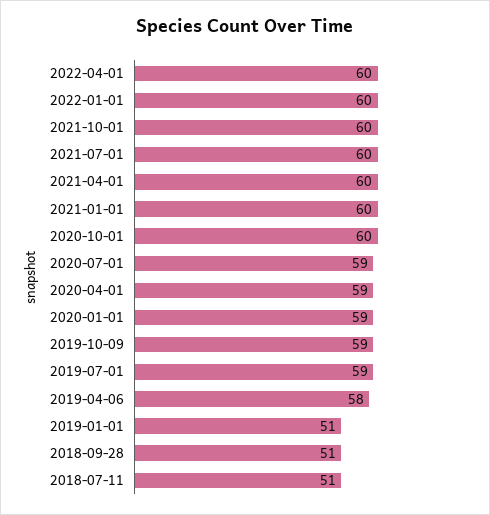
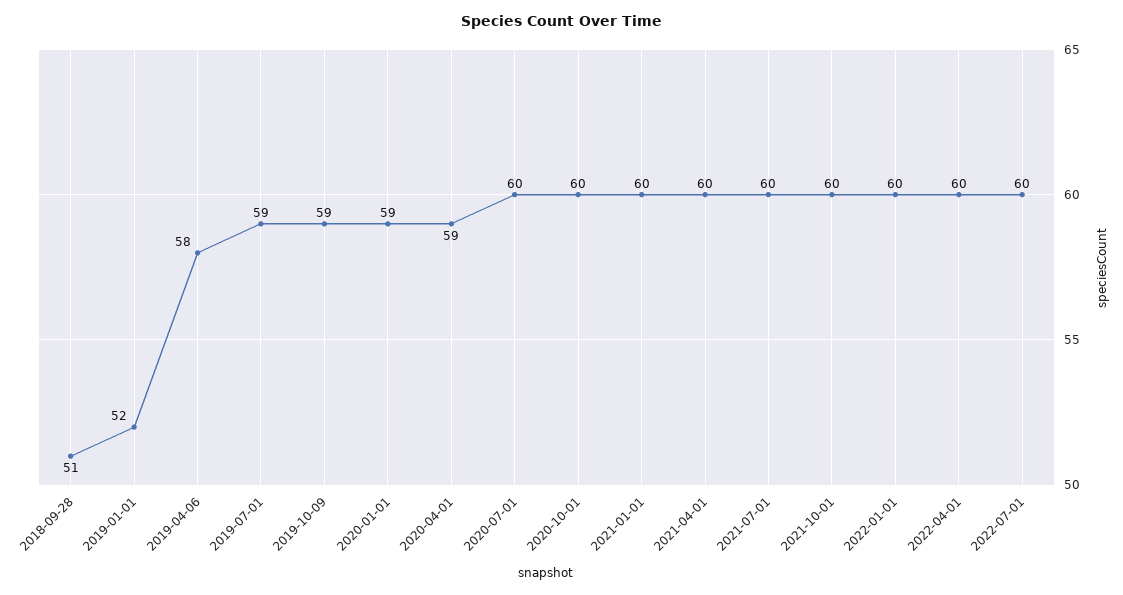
2020-07-01: 59 -> 60
2019-01-01: 51 -> 52
2018-07-11: 51 -> none
2022-07-01: none -> 60

